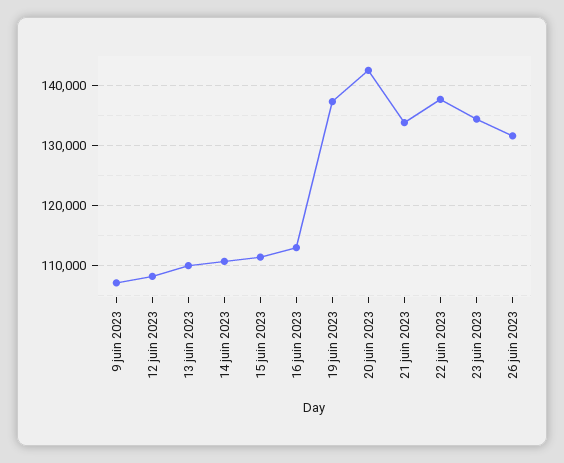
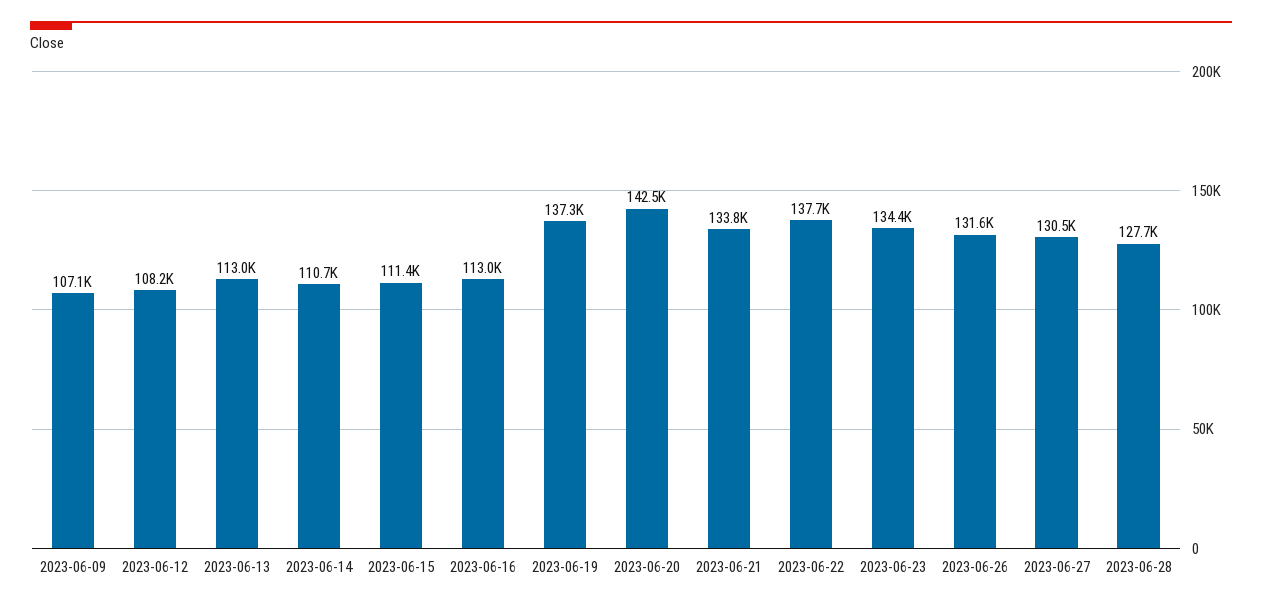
13 juin 2023: 110000 -> 113000
2023-06-27: none -> 130500
2023-06-28: none -> 127700

